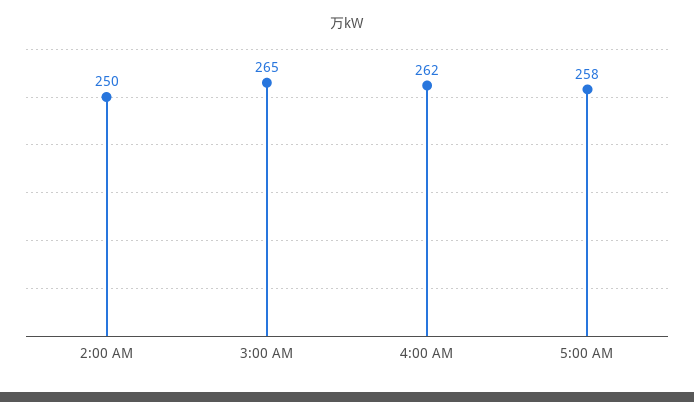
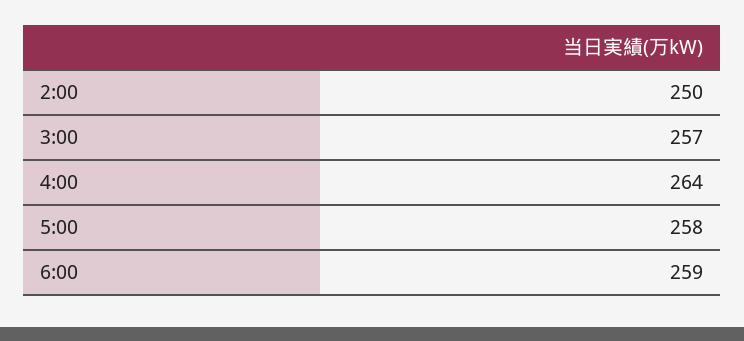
3:00 AM: 265 -> 257
4:00 AM: 262 -> 264
6:00: none -> 259

